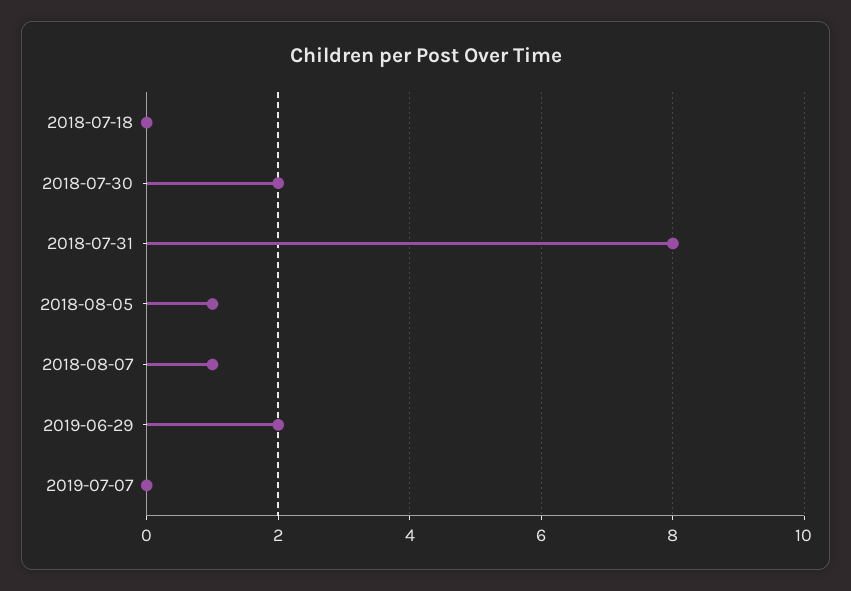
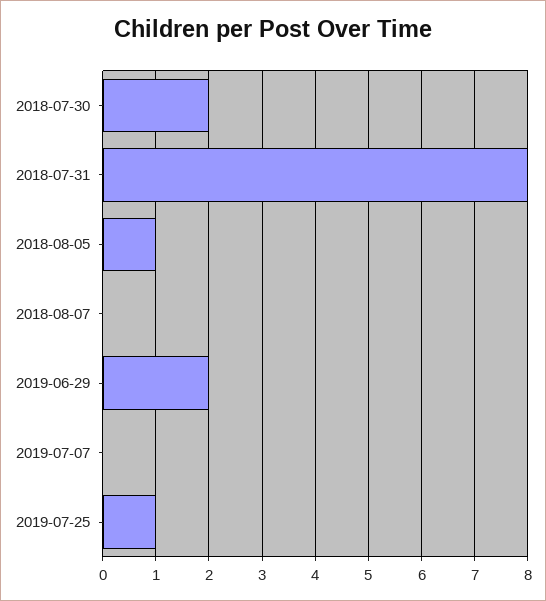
2018-07-18: 0 -> none
2018-08-07: 1 -> 0
2019-07-25: none -> 1

